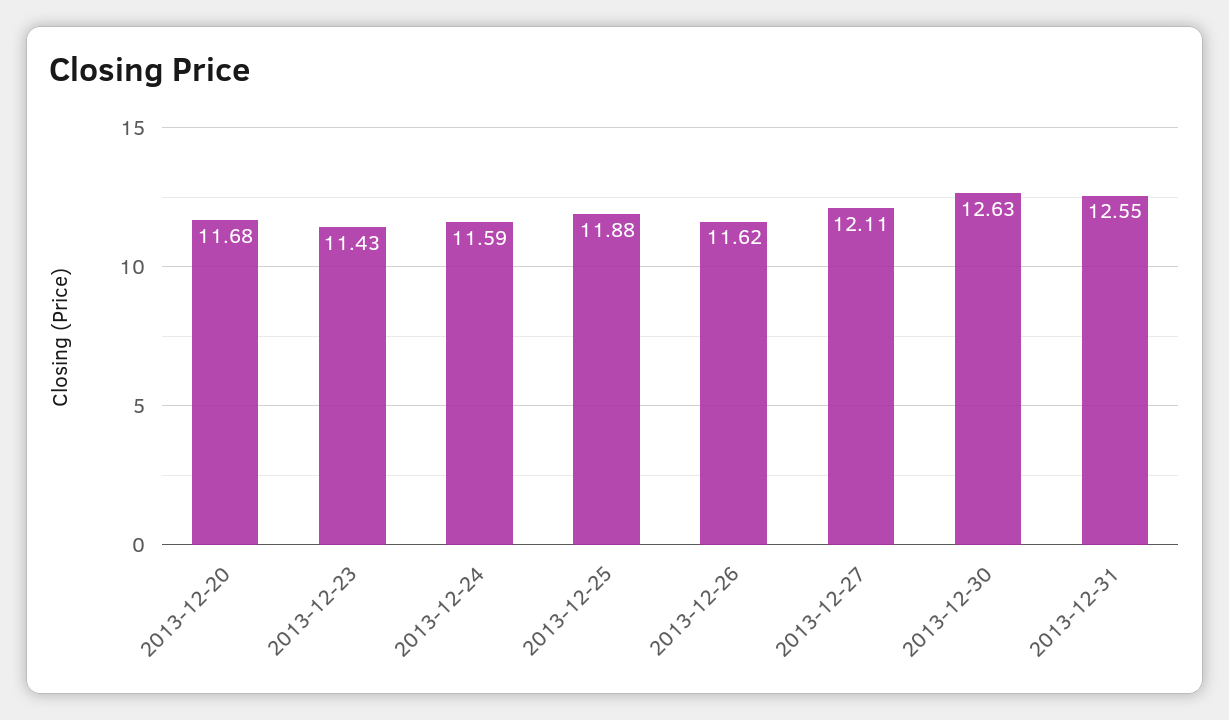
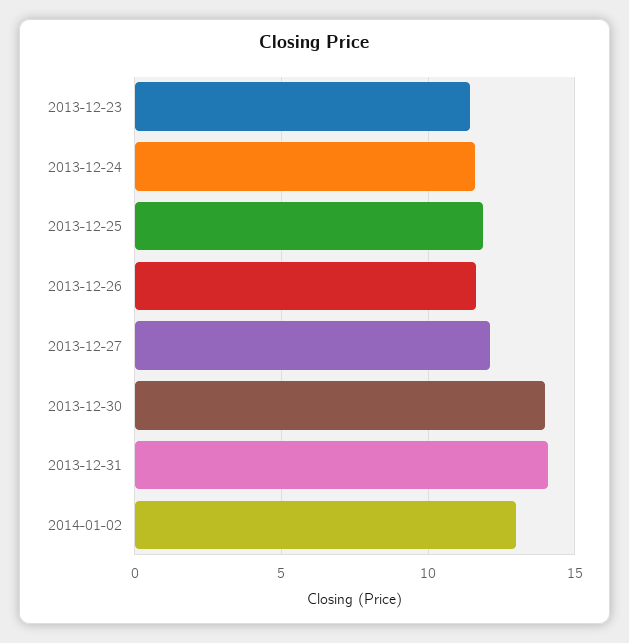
2013-12-20: 11.68 -> none
2013-12-30: 12.63 -> 14
2013-12-31: 12.55 -> 14
2014-01-02: none -> 13

